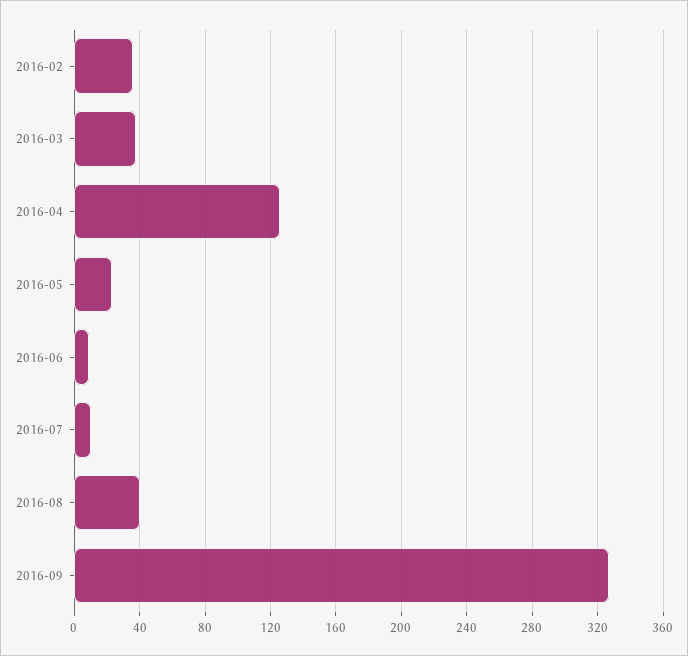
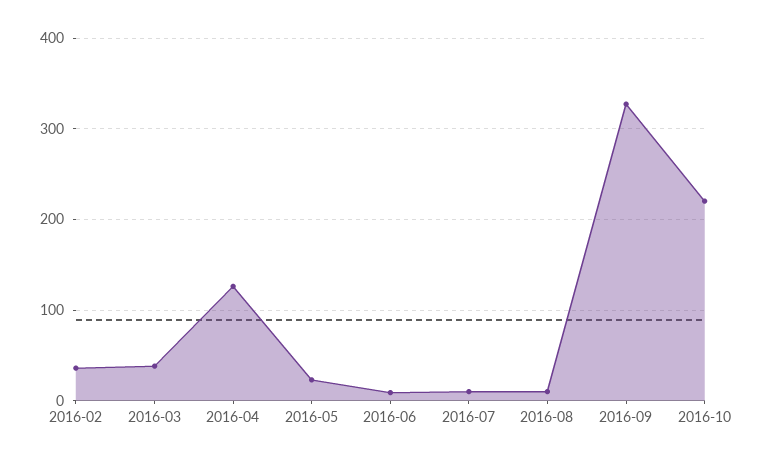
2016-08: 40 -> 10
2016-10: none -> 220

